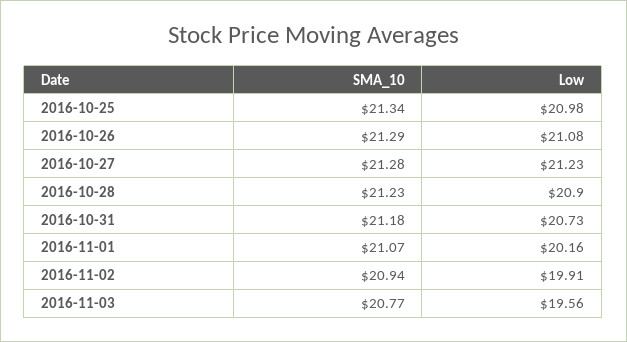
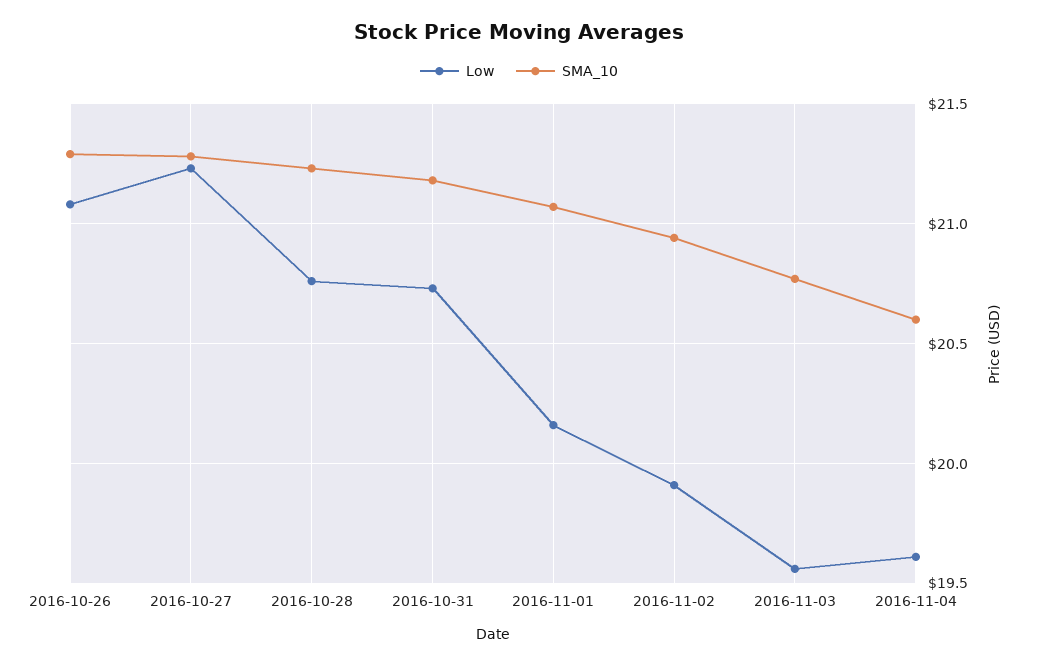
SMA_10, 2016-10-25: 21.34 -> none
Low, 2016-10-25: 20.98 -> none
Low, 2016-10-28: 20.9 -> 20.75
Low, 2016-11-04: none -> 19.6
SMA_10, 2016-11-04: none -> 20.6

